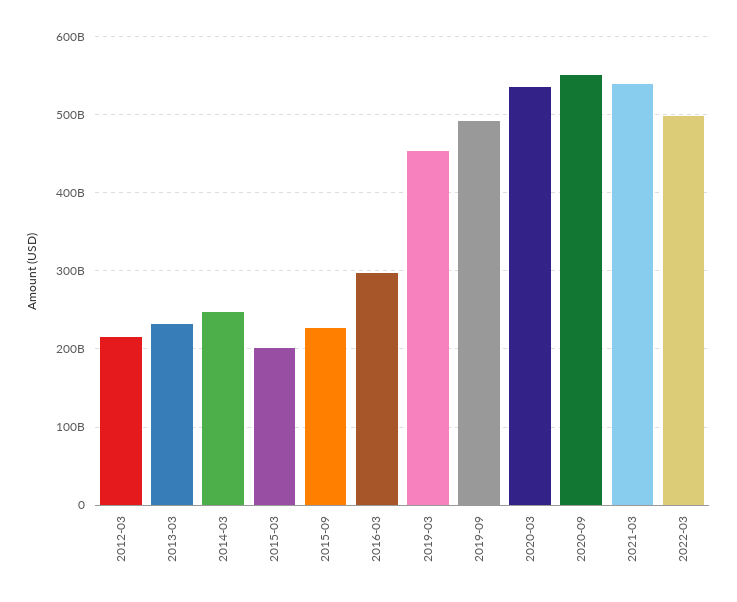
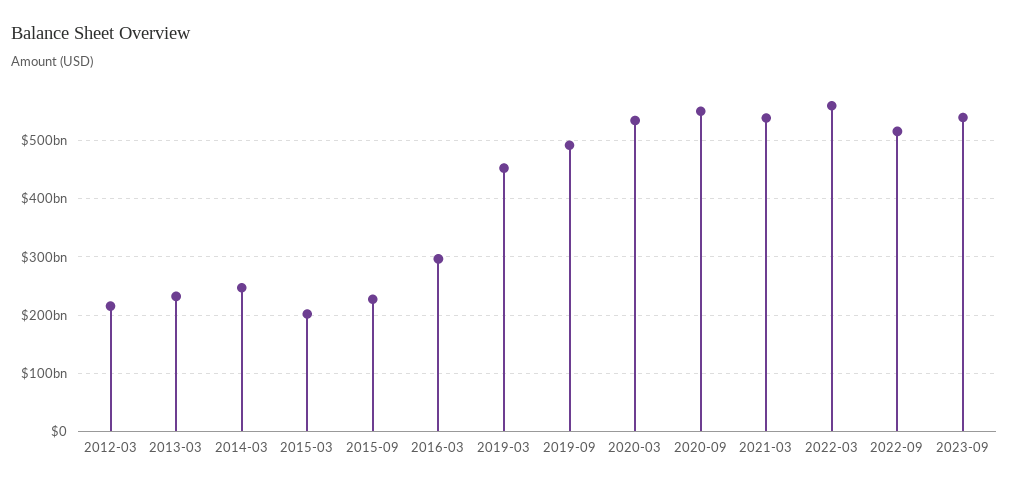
2022-03: 500000000000 -> 560000000000
2022-09: none -> 520000000000
2023-09: none -> 540000000000

